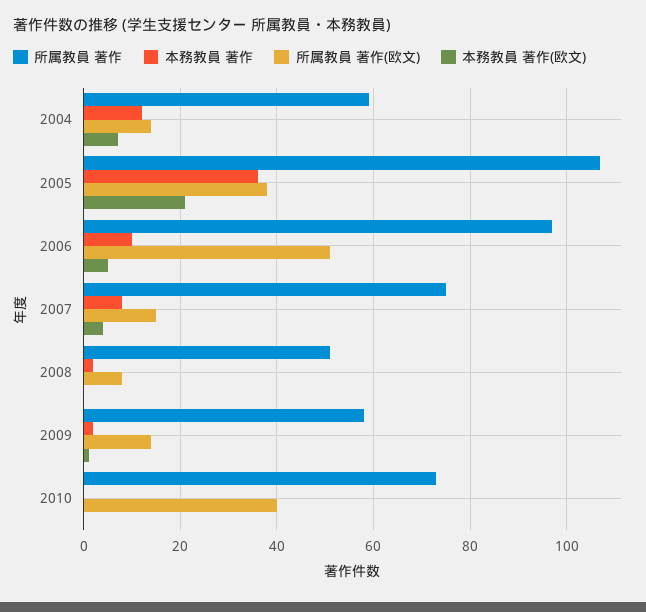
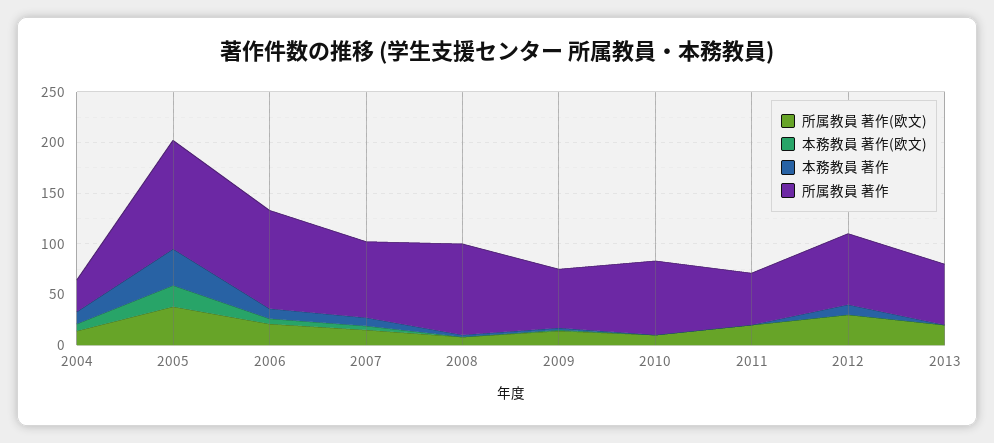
所属教員 著作, 2004: 60 -> 30
所属教員 著作(欧文), 2006: 50 -> 20
所属教員 著作, 2008: 50 -> 90
所属教員 著作(欧文), 2010: 40 -> 10
所属教員 著作(欧文), 2011: none -> 20
本務教員 著作(欧文), 2011: none -> 0
本務教員 著作, 2011: none -> 0
所属教員 著作, 2011: none -> 50
所属教員 著作(欧文), 2012: none -> 30
本務教員 著作(欧文), 2012: none -> 0
本務教員 著作, 2012: none -> 10
所属教員 著作, 2012: none -> 70
所属教員 著作(欧文), 2013: none -> 20
本務教員 著作(欧文), 2013: none -> 0
本務教員 著作, 2013: none -> 0
所属教員 著作, 2013: none -> 60

